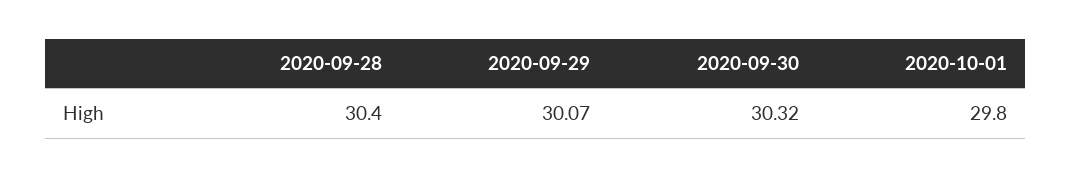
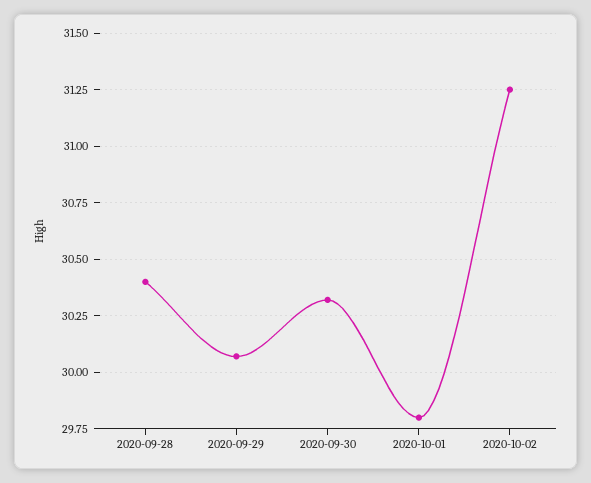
2020-10-02: none -> 31.25

